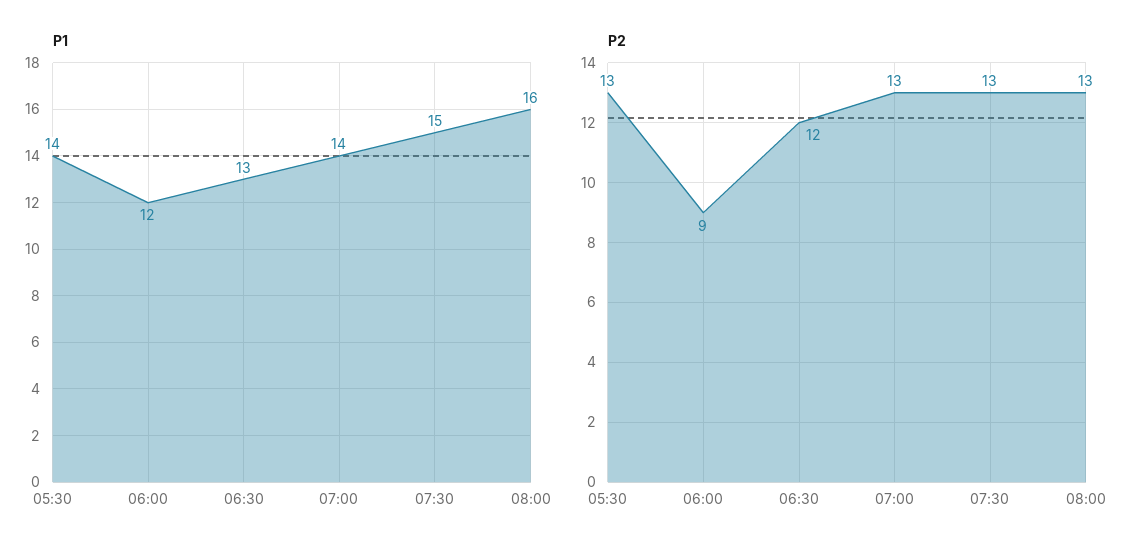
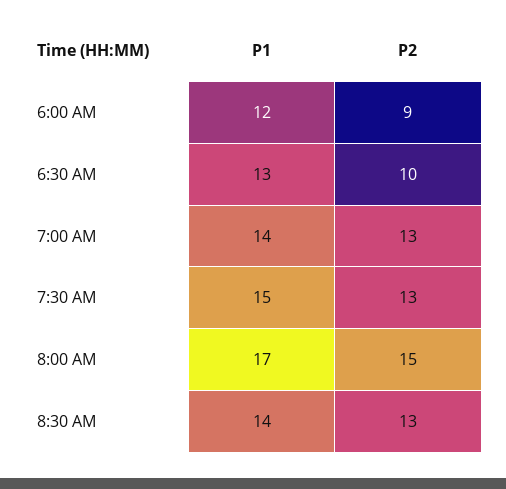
P1, 05:30: 14 -> none
P1, 08:00: 16 -> 17
P2, 05:30: 13 -> none
P2, 06:30: 12 -> 10
P2, 08:00: 13 -> 15
P1, 8:30 AM: none -> 14
P2, 8:30 AM: none -> 13

